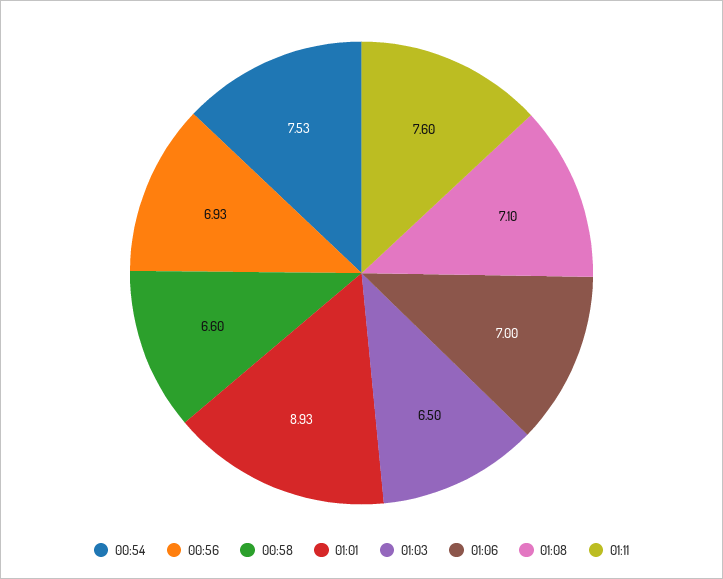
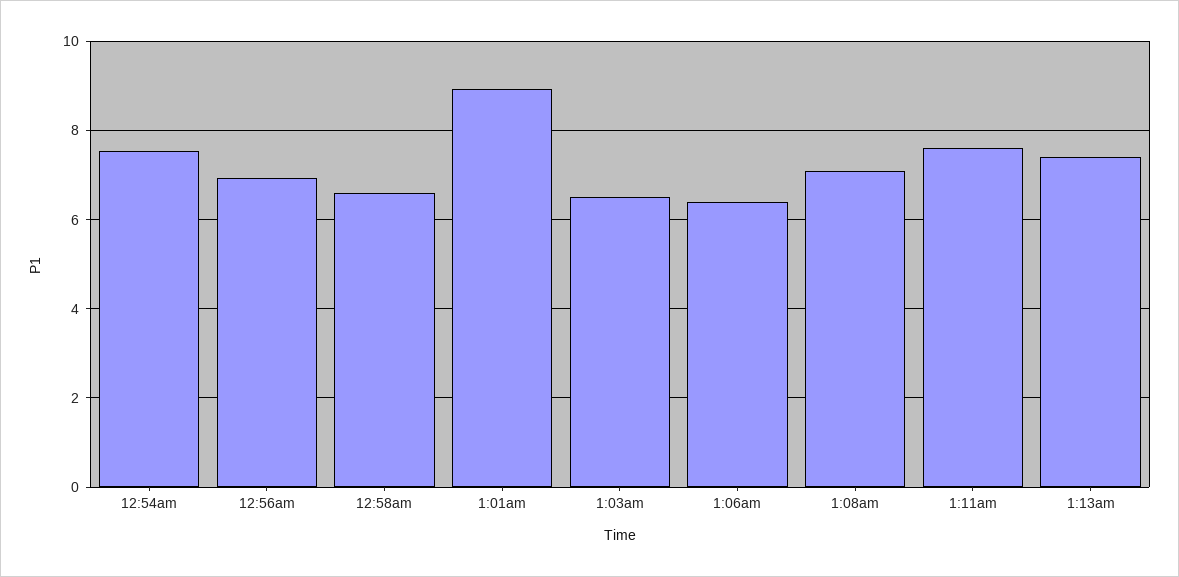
01:06: 7 -> 6.4
1:13am: none -> 7.4

